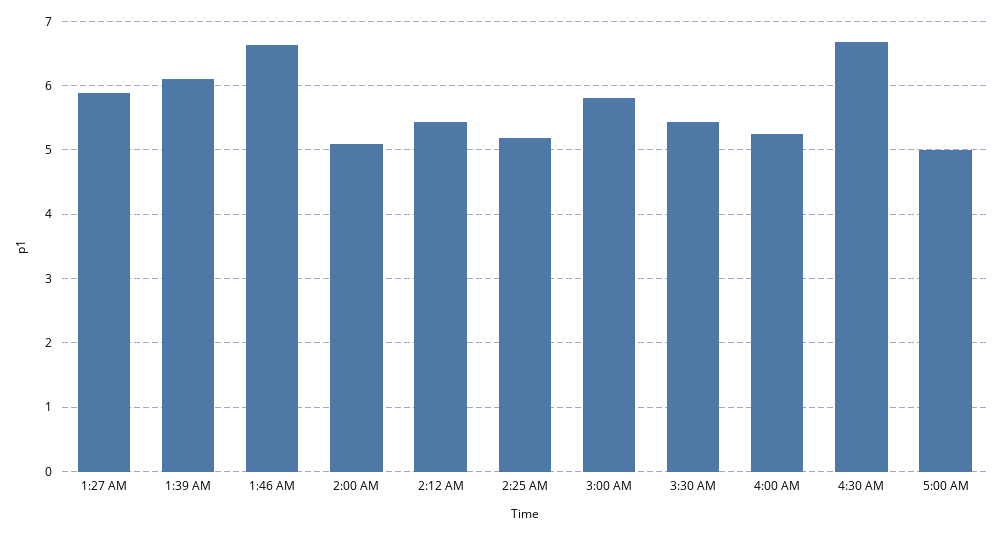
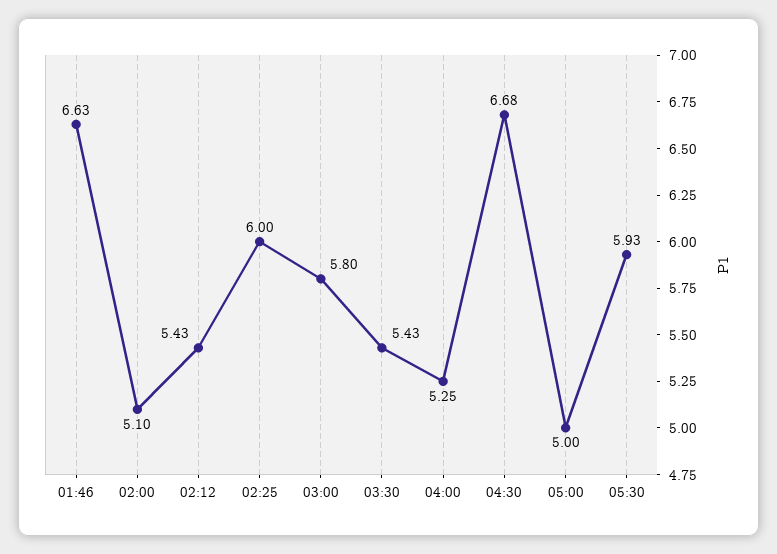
1:27 AM: 5.9 -> none
1:39 AM: 6.1 -> none
2:25 AM: 5.2 -> 6
05:30: none -> 5.93

